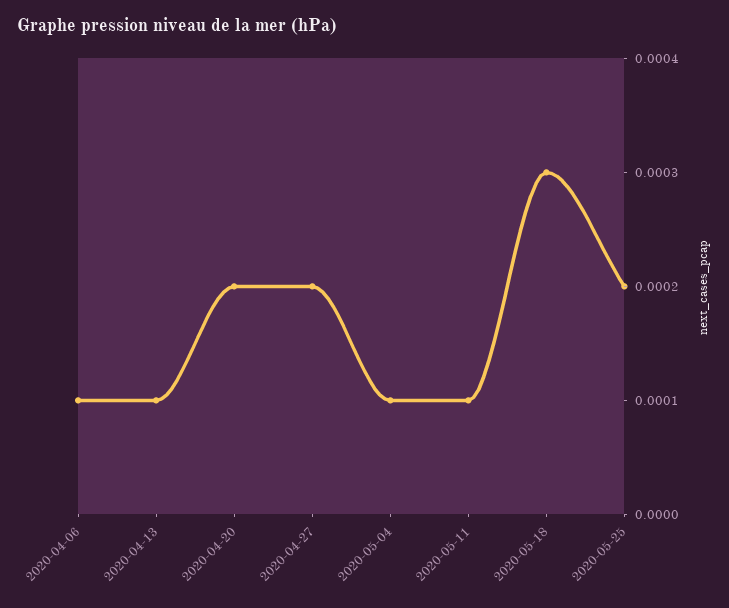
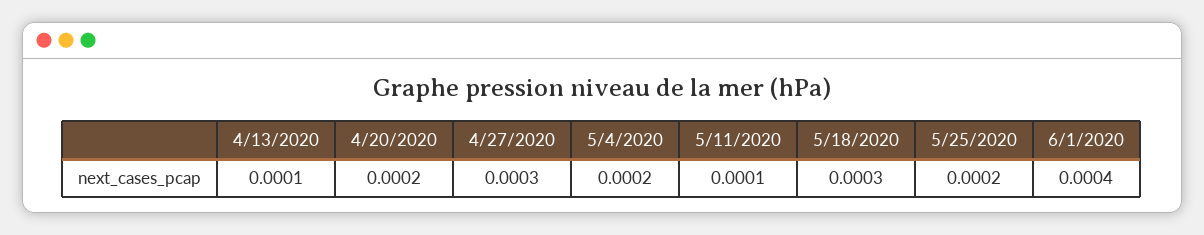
2020-04-06: 0.0001 -> none
2020-04-27: 0.0002 -> 0.0003
2020-05-04: 0.0001 -> 0.0002
6/1/2020: none -> 0.0004

